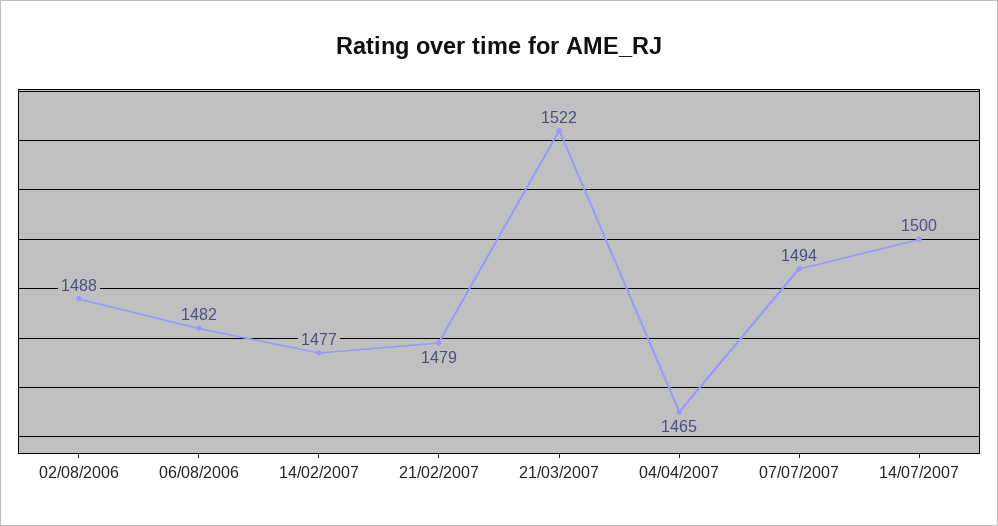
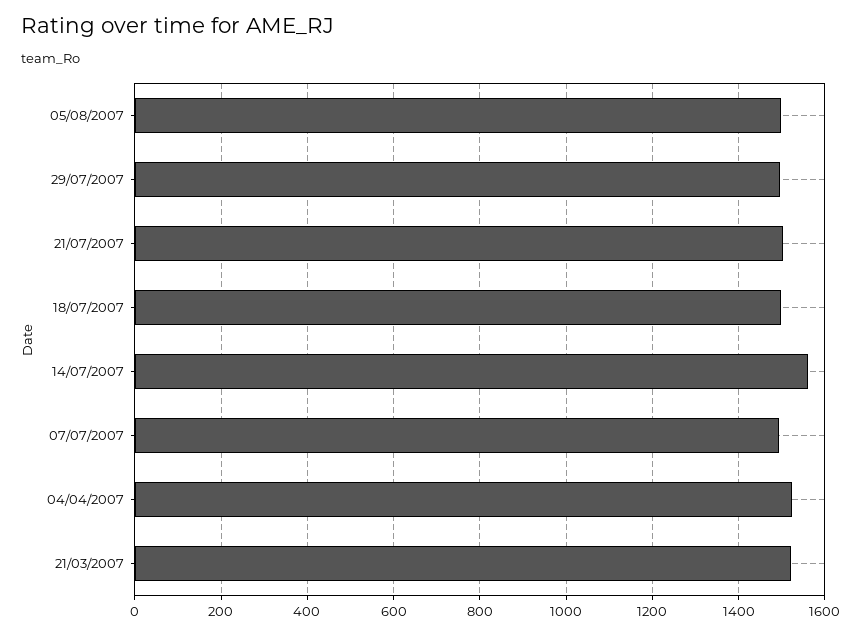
02/08/2006: 1488 -> none
06/08/2006: 1482 -> none
14/02/2007: 1477 -> none
21/02/2007: 1479 -> none
04/04/2007: 1465 -> 1520
14/07/2007: 1500 -> 1560
05/08/2007: none -> 1500
29/07/2007: none -> 1500
21/07/2007: none -> 1500
18/07/2007: none -> 1500

